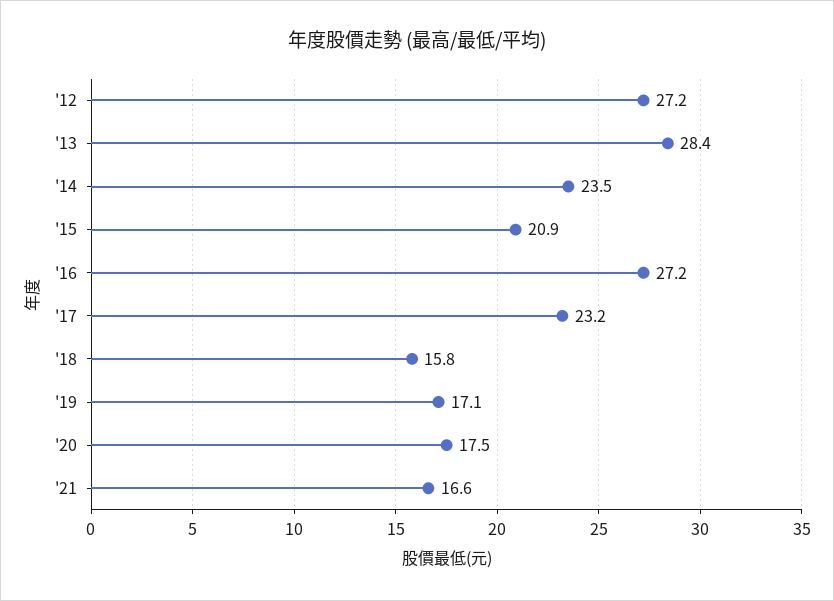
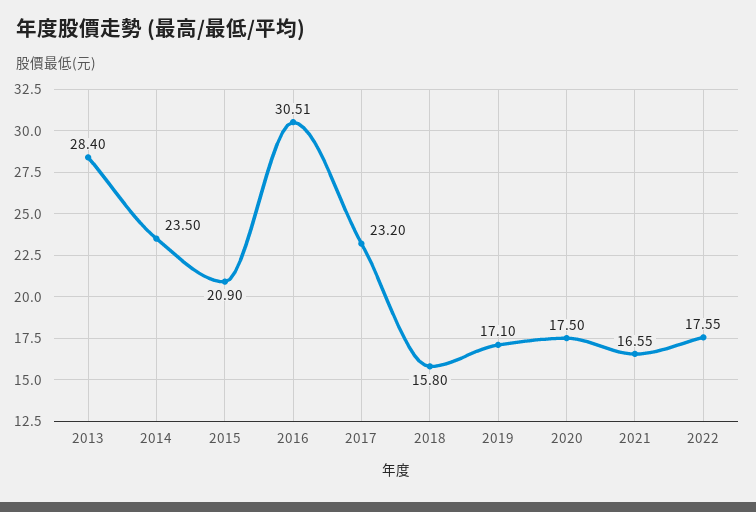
'12: 27.2 -> none
'16: 27.2 -> 30.51
2022: none -> 17.55

